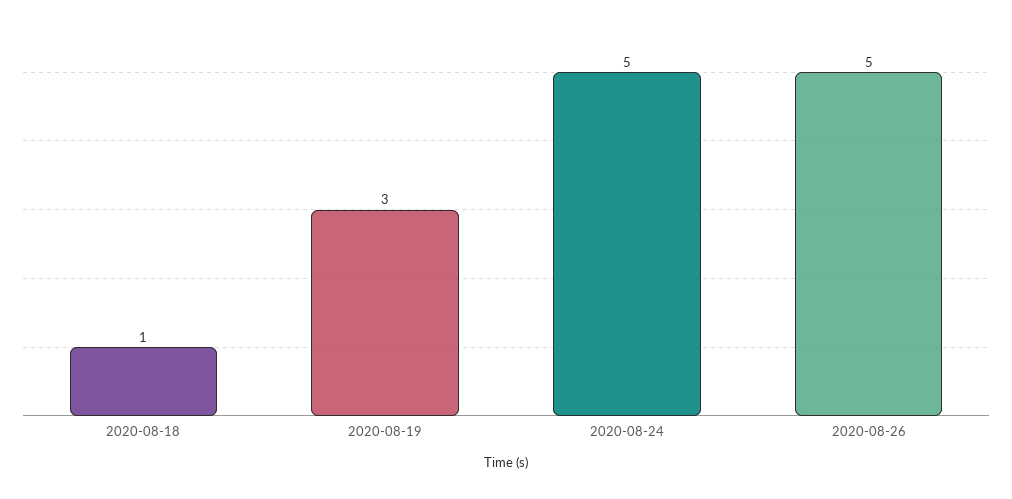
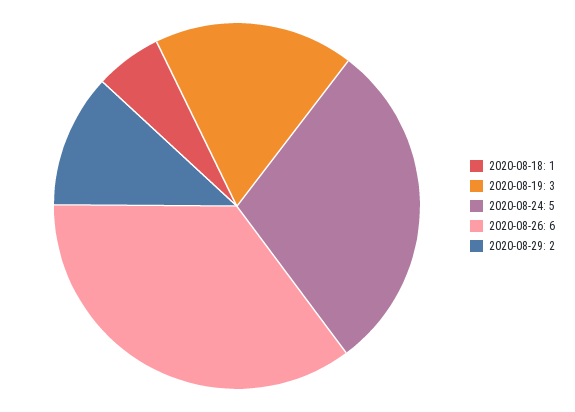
2020-08-26: 5 -> 6
2020-08-29: none -> 2

